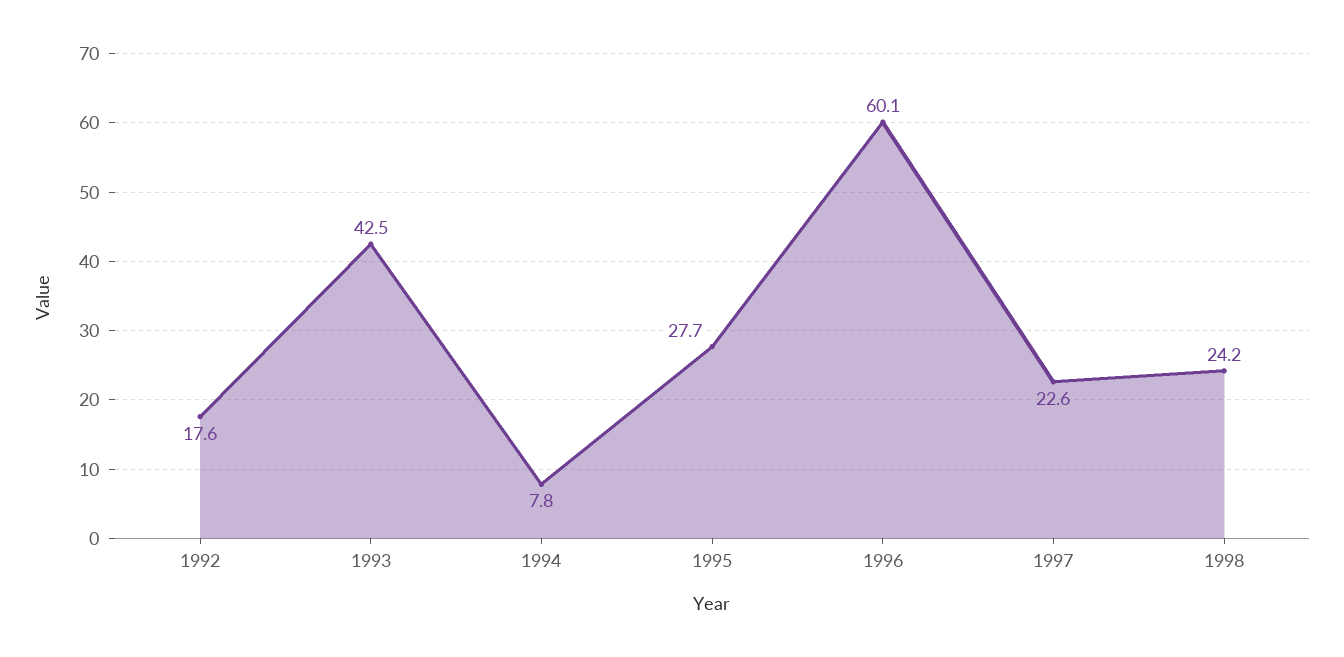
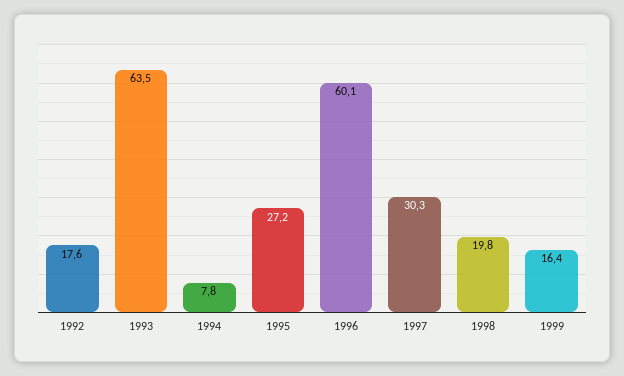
1993: 42.5 -> 63.5
1995: 27.7 -> 27.2
1997: 22.6 -> 30.3
1998: 24.2 -> 19.8
1999: none -> 16.4

